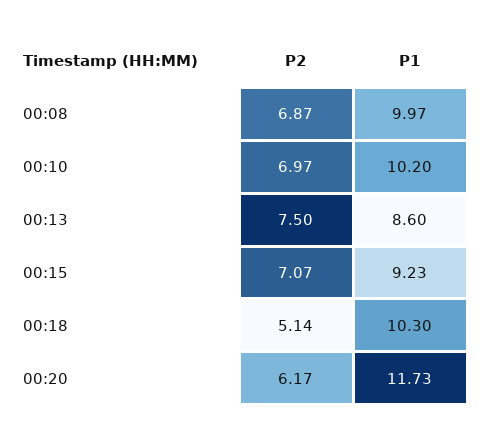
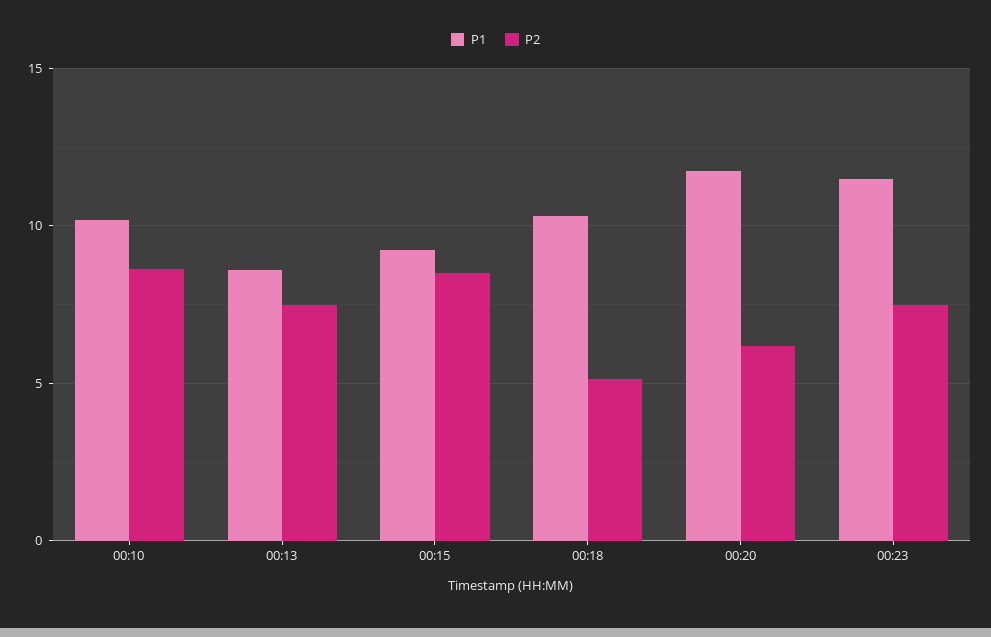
P2, 00:08: 6.87 -> none
P1, 00:08: 9.97 -> none
P2, 00:10: 6.97 -> 8.5
P2, 00:15: 7.07 -> 8.5
P1, 00:23: none -> 11.5
P2, 00:23: none -> 7.5

